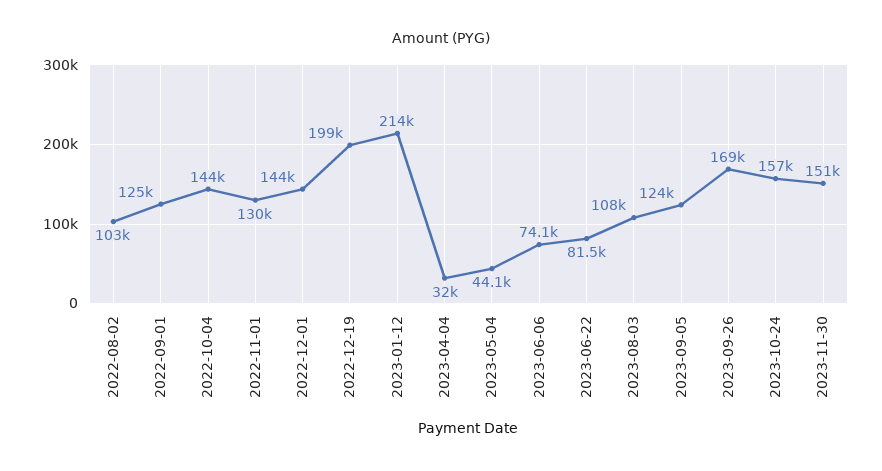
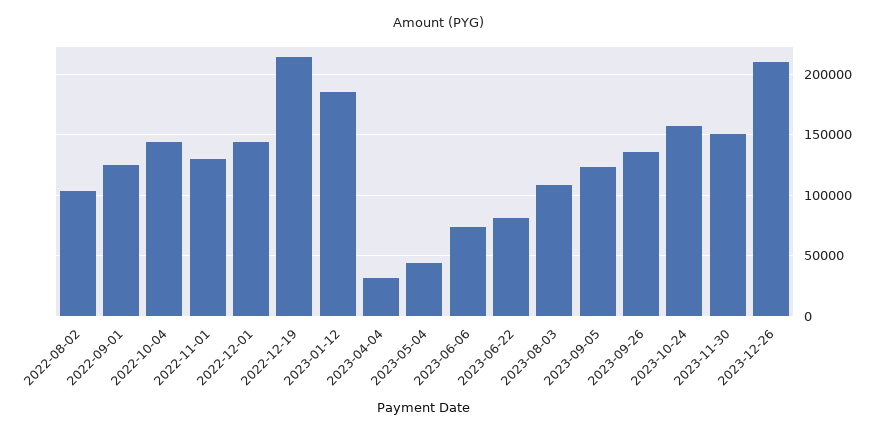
2022-12-19: 199000 -> 215000
2023-01-12: 214000 -> 185000
2023-09-26: 169000 -> 135000
2023-12-26: none -> 210000

